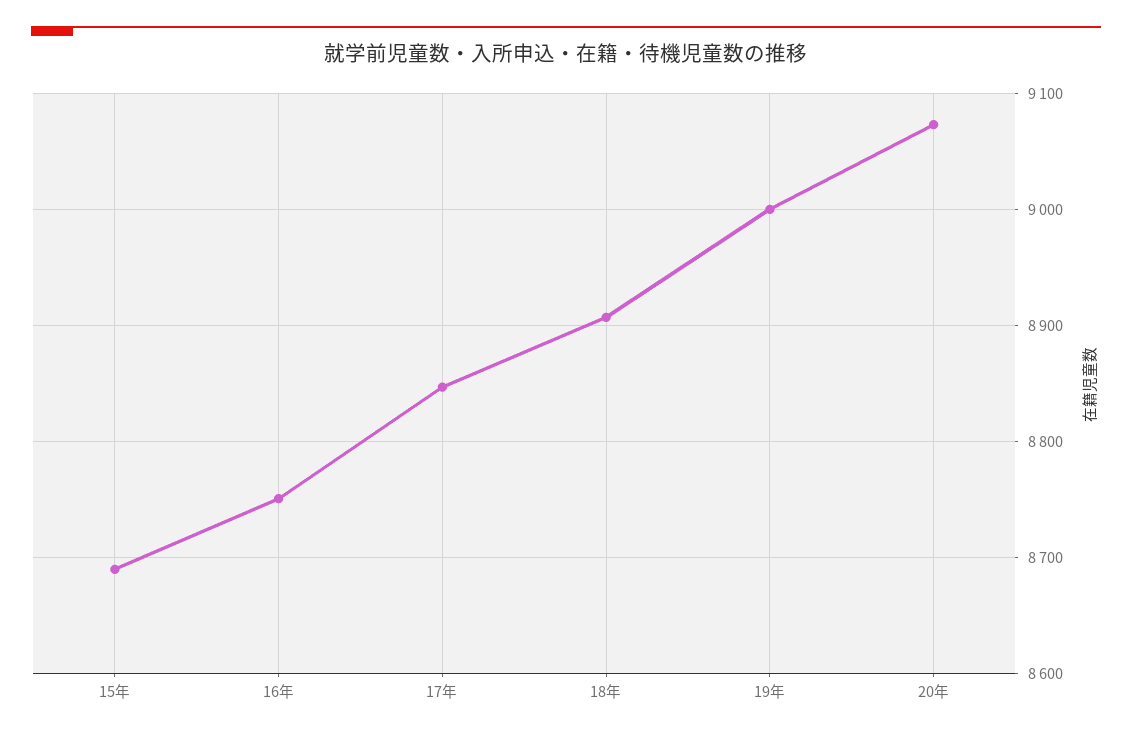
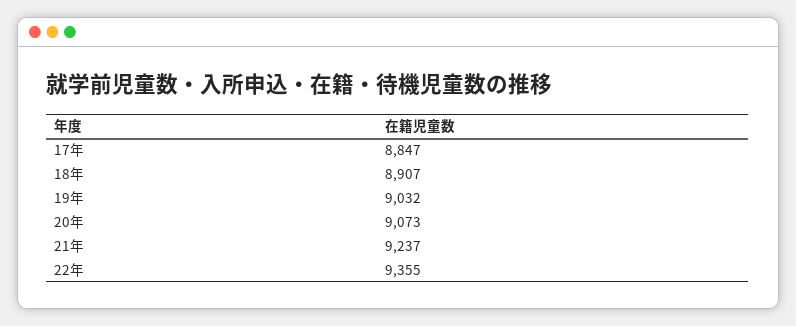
15年: 8690 -> none
16年: 8750 -> none
19年: 9000 -> 9032
21年: none -> 9237
22年: none -> 9355

